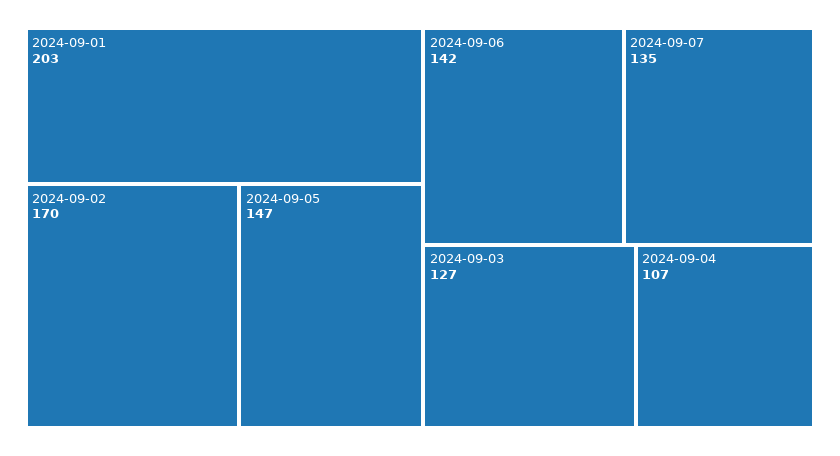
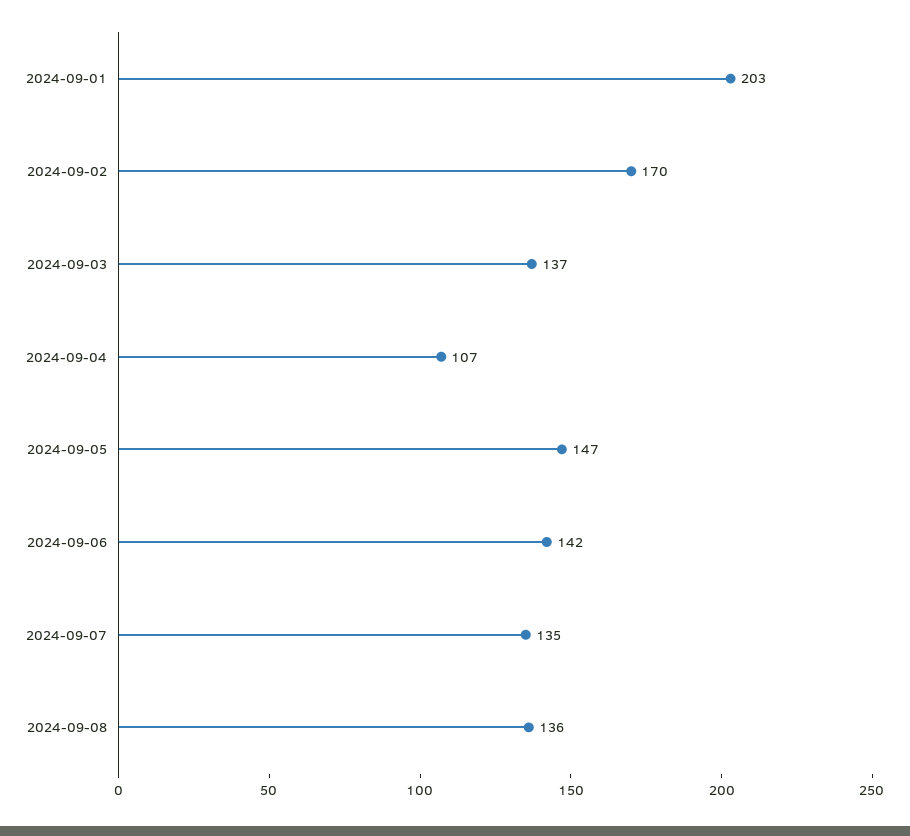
2024-09-03: 127 -> 137
2024-09-08: none -> 136

